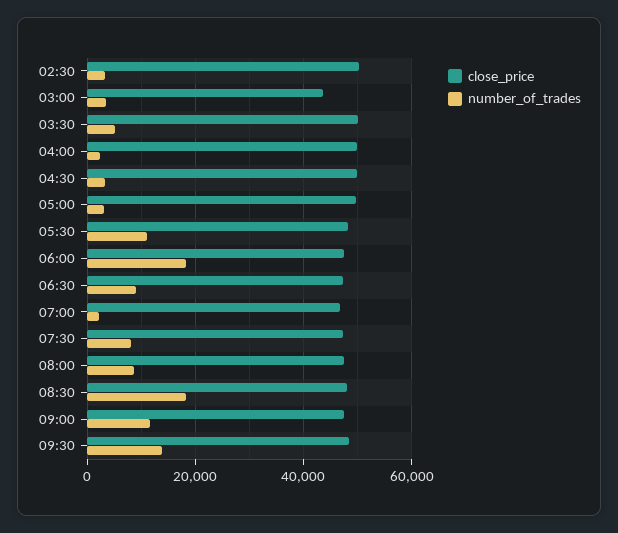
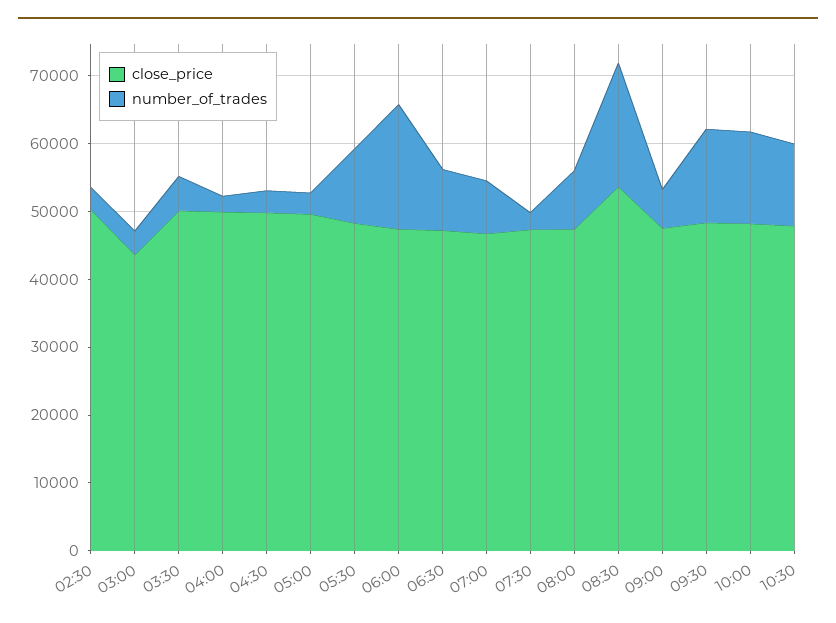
number_of_trades, 07:00: 2000 -> 8000
number_of_trades, 07:30: 8000 -> 2000
close_price, 08:30: 48000 -> 54000
number_of_trades, 09:00: 12000 -> 6000
close_price, 10:00: none -> 48000
number_of_trades, 10:00: none -> 14000
close_price, 10:30: none -> 48000
number_of_trades, 10:30: none -> 12000

